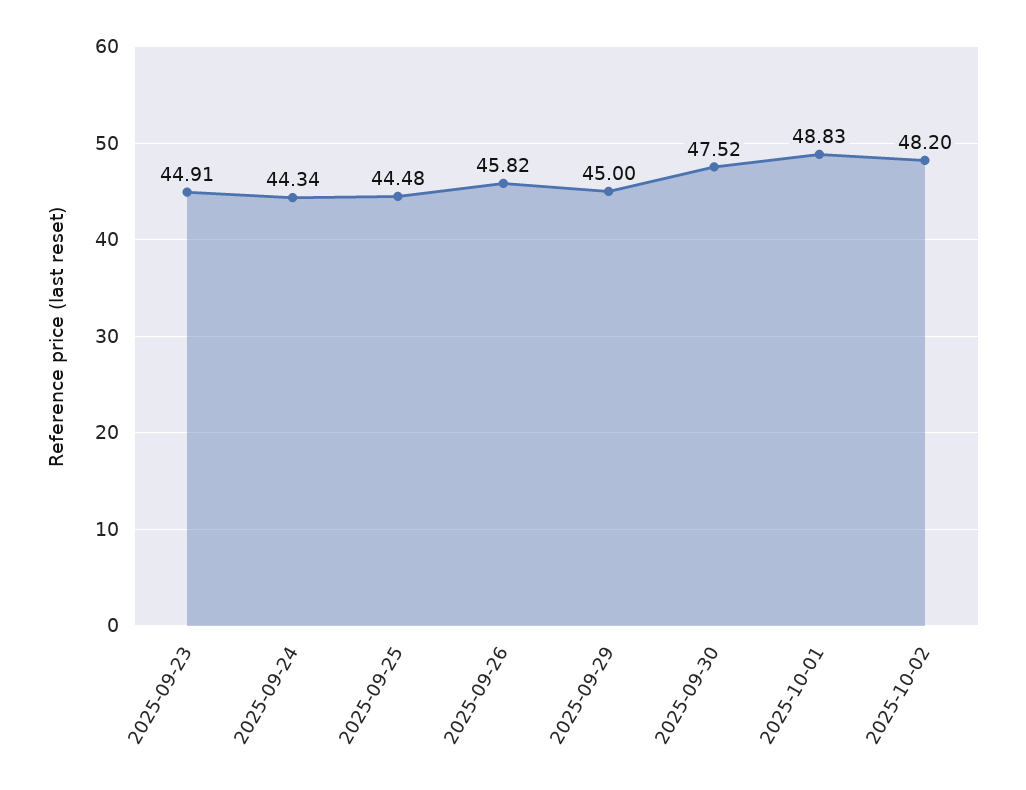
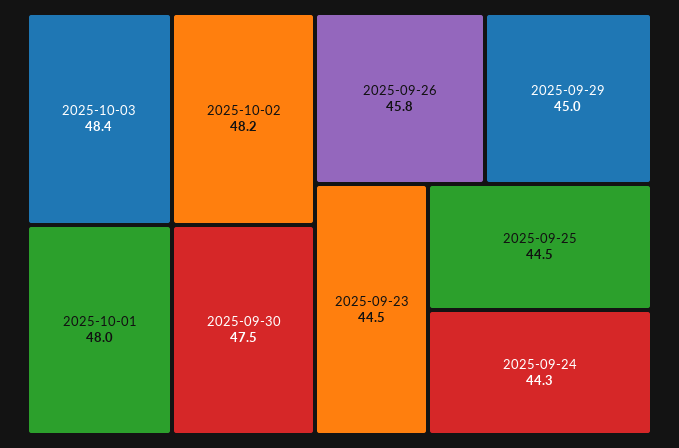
2025-09-23: 44.91 -> 44.5
2025-10-01: 48.83 -> 48
2025-10-03: none -> 48.4

